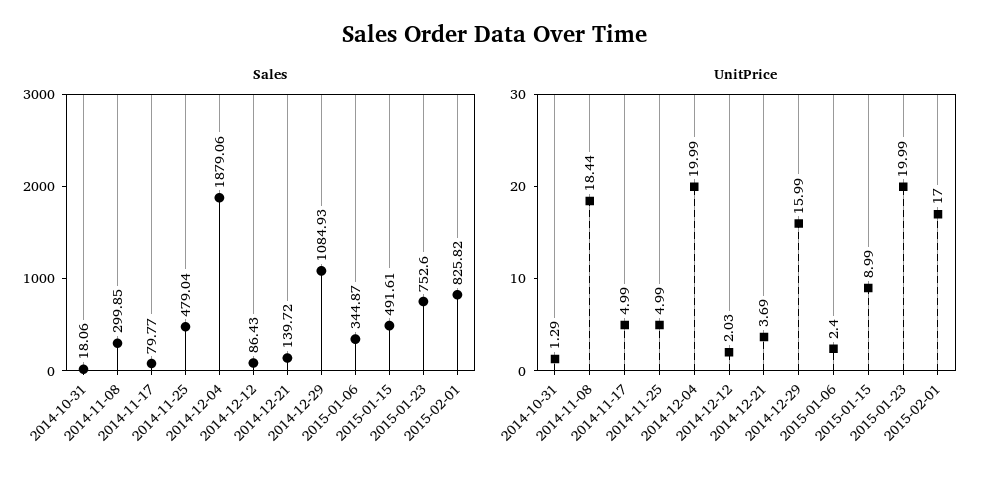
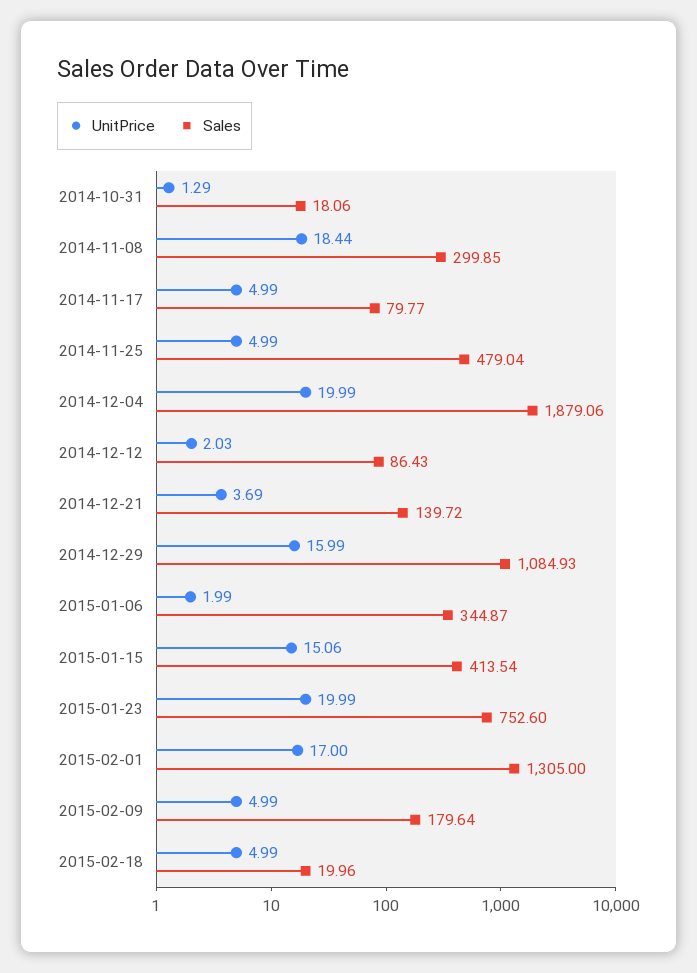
Sales, 2015-01-15: 491.61 -> 413.54
Sales, 2015-02-01: 825.82 -> 1305
UnitPrice, 2015-01-06: 2.4 -> 1.99
UnitPrice, 2015-01-15: 8.99 -> 15.06
UnitPrice, 2015-02-09: none -> 4.99
Sales, 2015-02-09: none -> 179.64
UnitPrice, 2015-02-18: none -> 4.99
Sales, 2015-02-18: none -> 19.96

